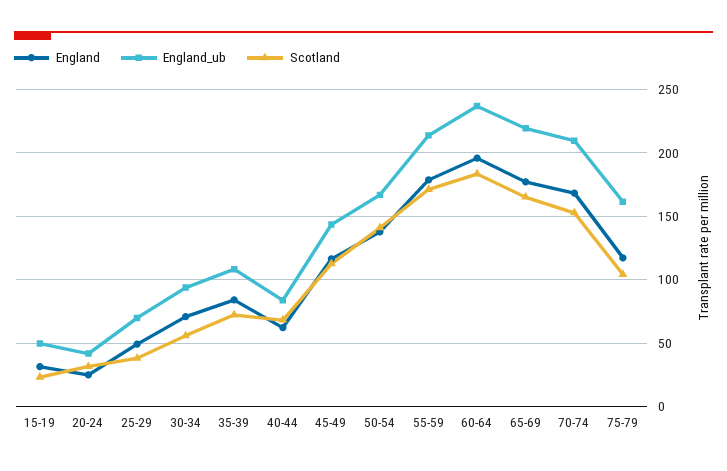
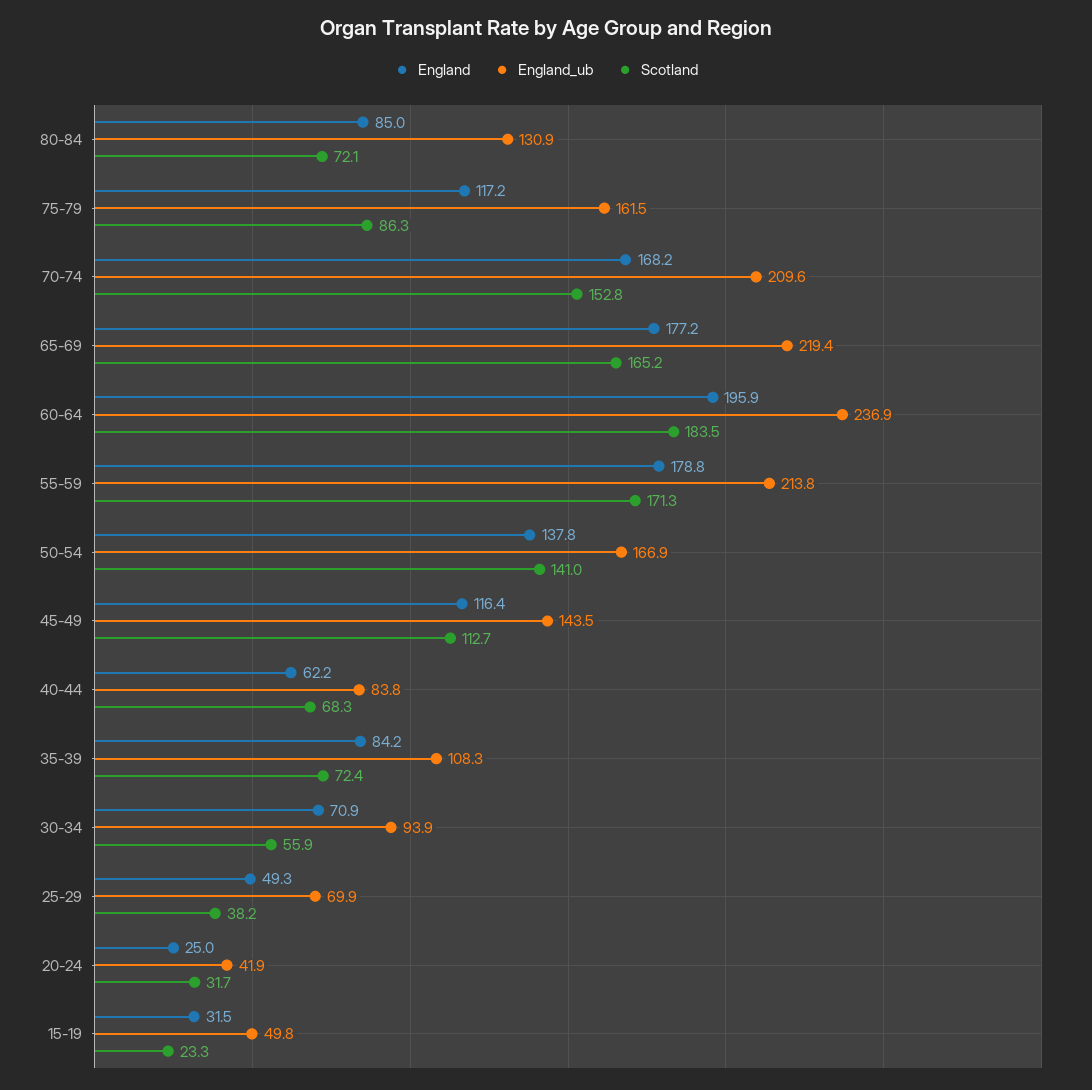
Scotland, 75-79: 105 -> 86.3
England, 80-84: none -> 85
England_ub, 80-84: none -> 130.9
Scotland, 80-84: none -> 72.1

